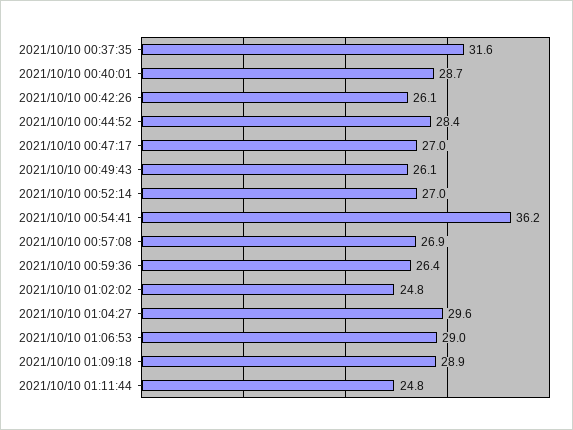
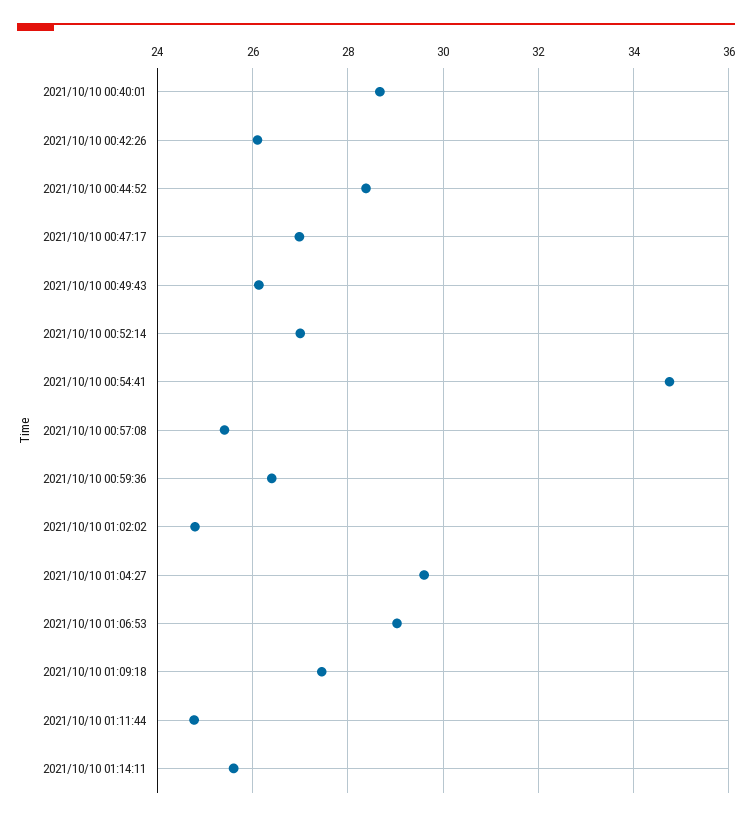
2021/10/10 00:37:35: 31.6 -> none
2021/10/10 00:54:41: 36.2 -> 34.8
2021/10/10 00:57:08: 26.9 -> 25.4
2021/10/10 01:09:18: 28.9 -> 27.4
2021/10/10 01:14:11: none -> 25.6

